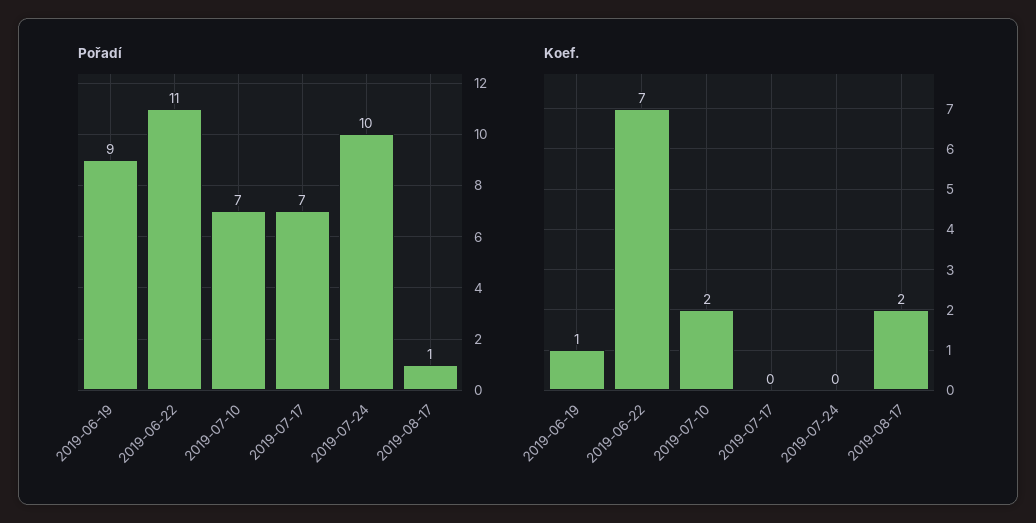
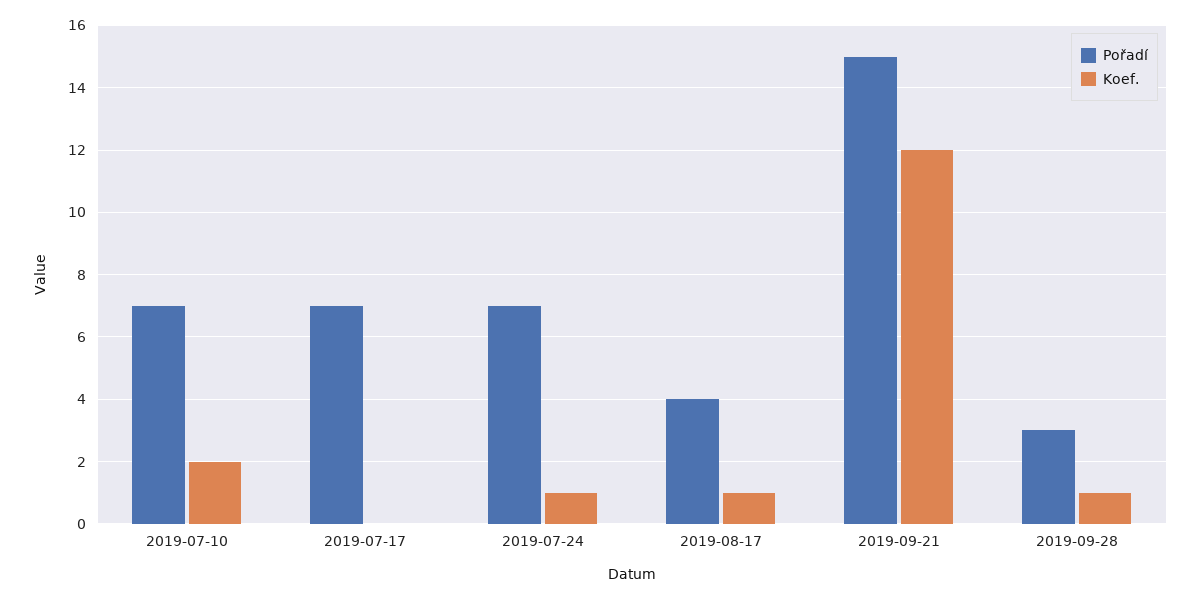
Pořadí, 2019-06-19: 9 -> none
Pořadí, 2019-06-22: 11 -> none
Pořadí, 2019-07-24: 10 -> 7
Pořadí, 2019-08-17: 1 -> 4
Koef., 2019-06-19: 1 -> none
Koef., 2019-06-22: 7 -> none
Koef., 2019-07-24: 0 -> 1
Koef., 2019-08-17: 2 -> 1
Pořadí, 2019-09-21: none -> 15
Koef., 2019-09-21: none -> 12
Pořadí, 2019-09-28: none -> 3
Koef., 2019-09-28: none -> 1

